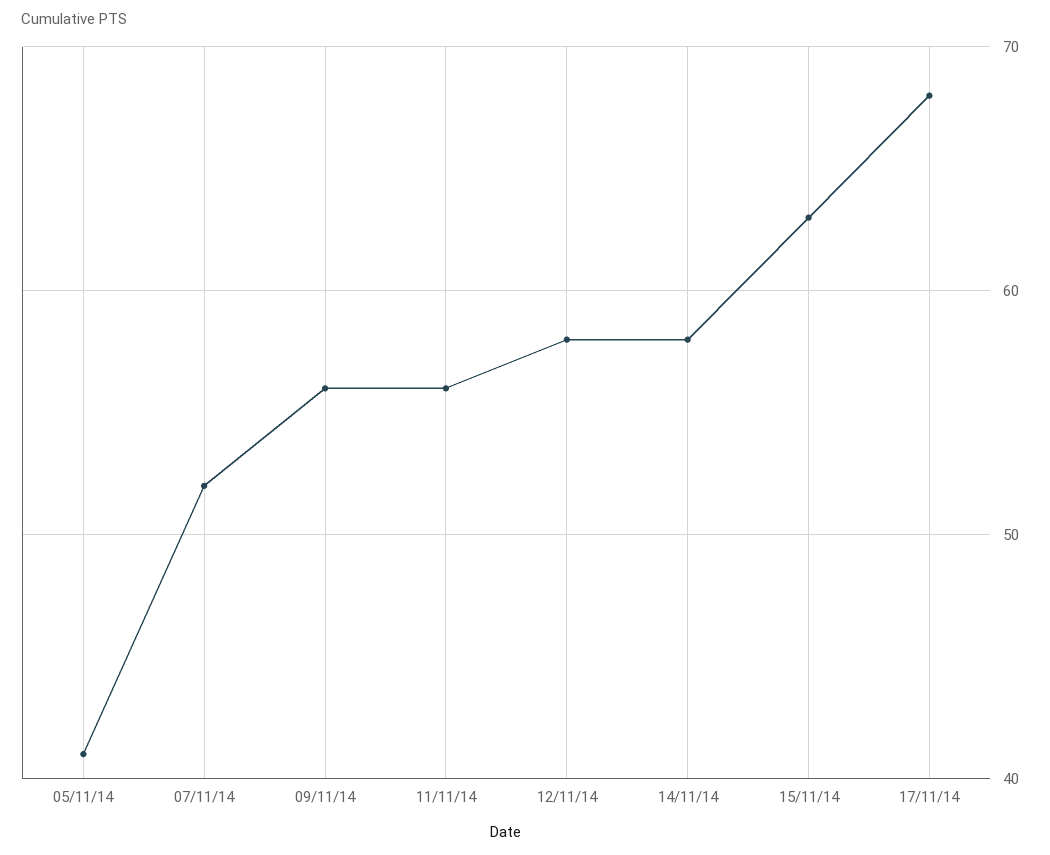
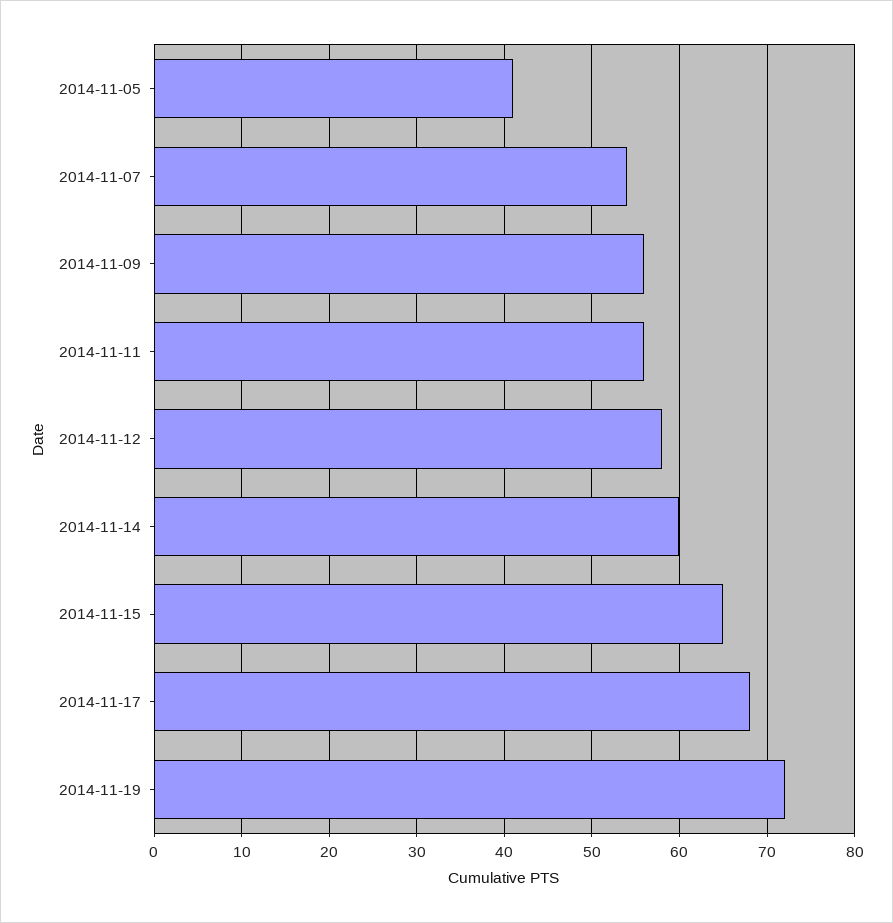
07/11/14: 52 -> 54
14/11/14: 58 -> 60
15/11/14: 63 -> 65
2014-11-19: none -> 72

